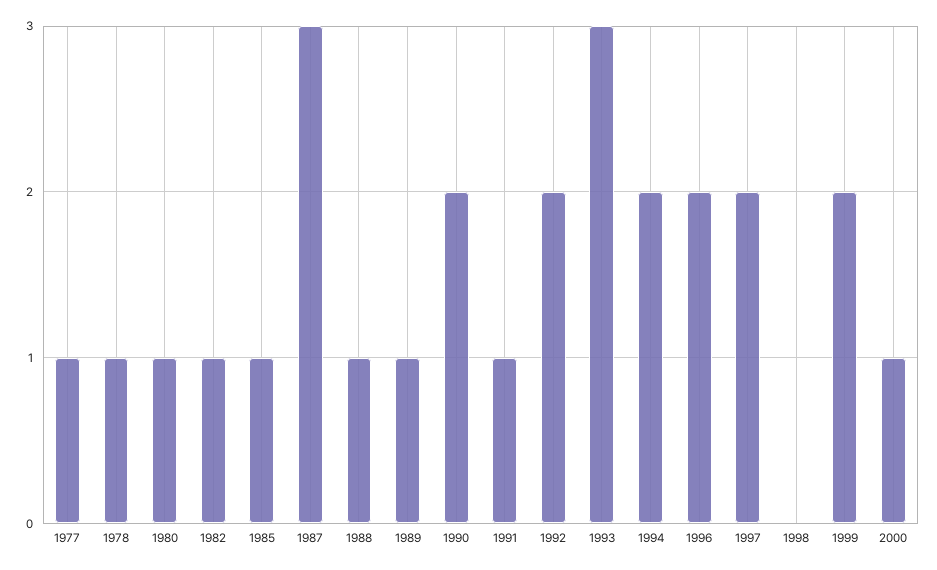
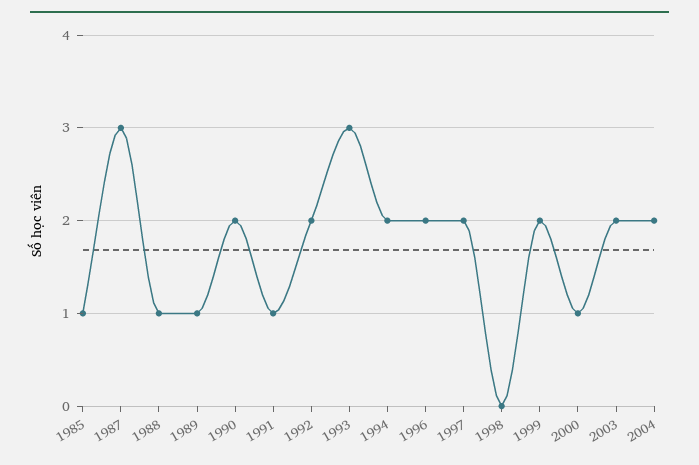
1977: 1 -> none
1978: 1 -> none
1980: 1 -> none
1982: 1 -> none
2003: none -> 2
2004: none -> 2

